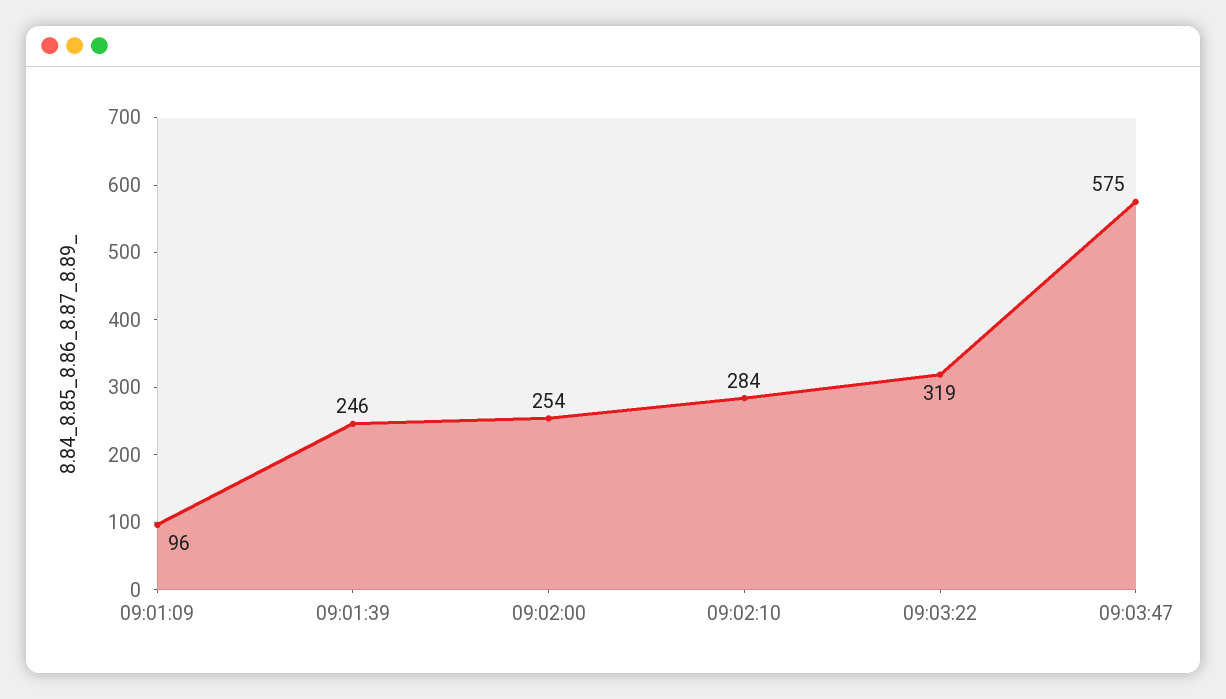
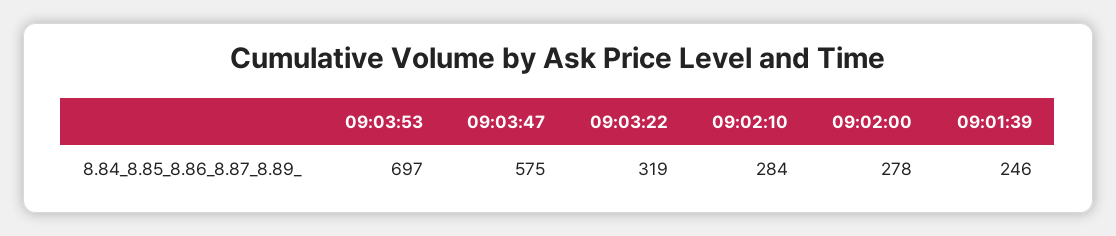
09:01:09: 96 -> none
09:02:00: 254 -> 278
09:03:53: none -> 697

